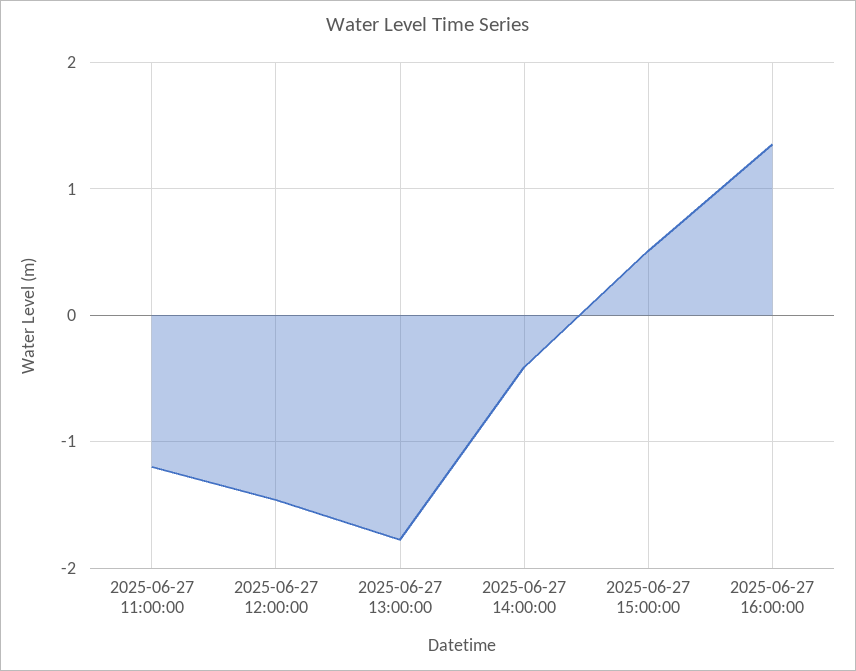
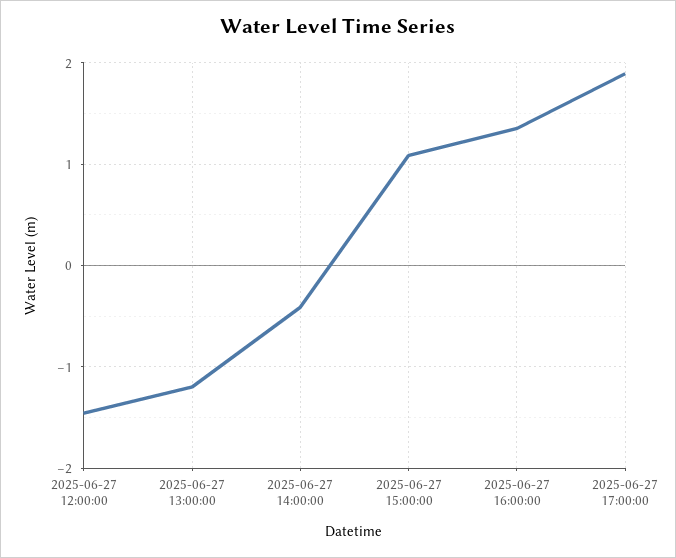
2025-06-27 11:00:00: -1.2 -> none
2025-06-27 13:00:00: -1.8 -> -1.2
2025-06-27 15:00:00: 0.5 -> 1.1
2025-06-27 17:00:00: none -> 1.9

